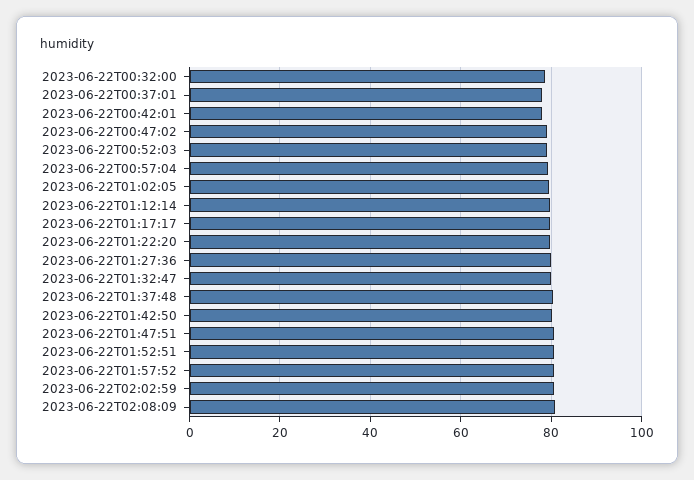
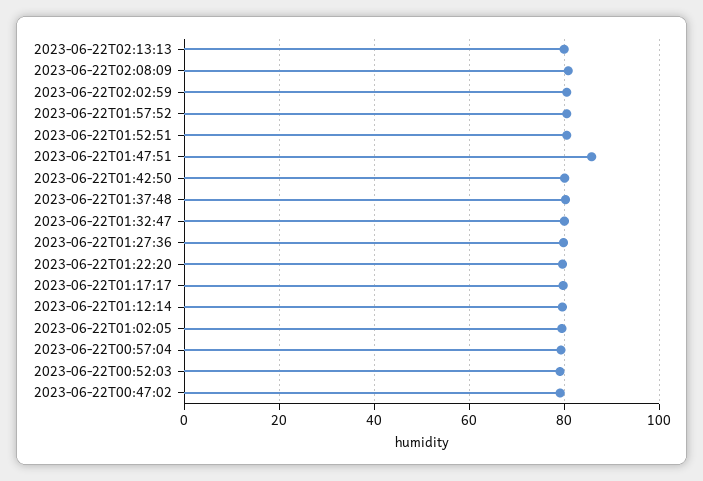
2023-06-22T00:32:00: 78 -> none
2023-06-22T00:37:01: 78 -> none
2023-06-22T00:42:01: 78 -> none
2023-06-22T01:47:51: 80 -> 86
2023-06-22T02:13:13: none -> 80

